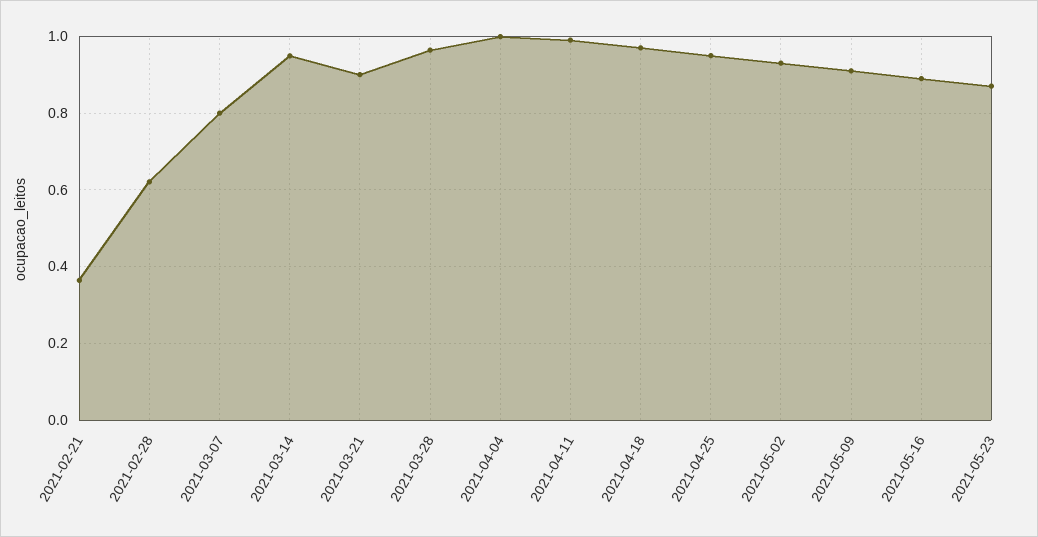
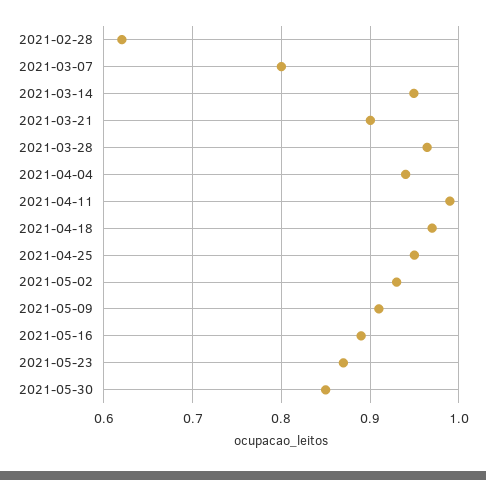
2021-02-21: 0.36 -> none
2021-04-04: 1 -> 0.94
2021-05-30: none -> 0.85

